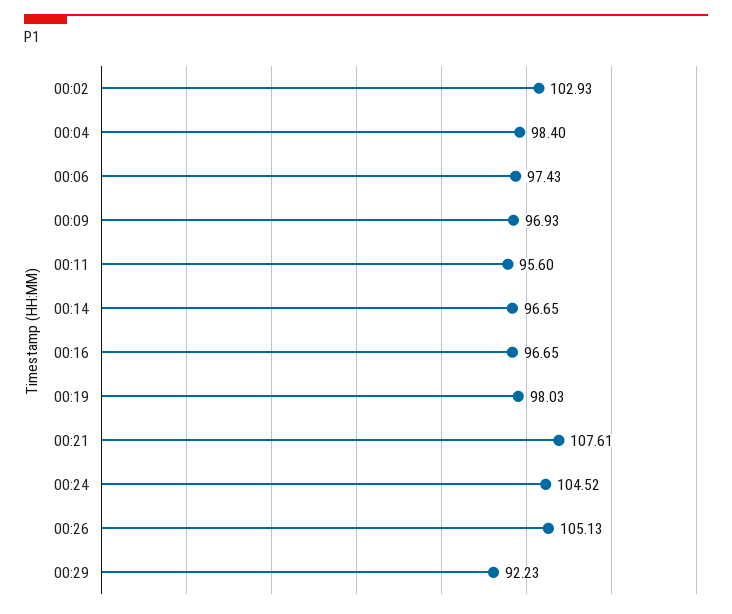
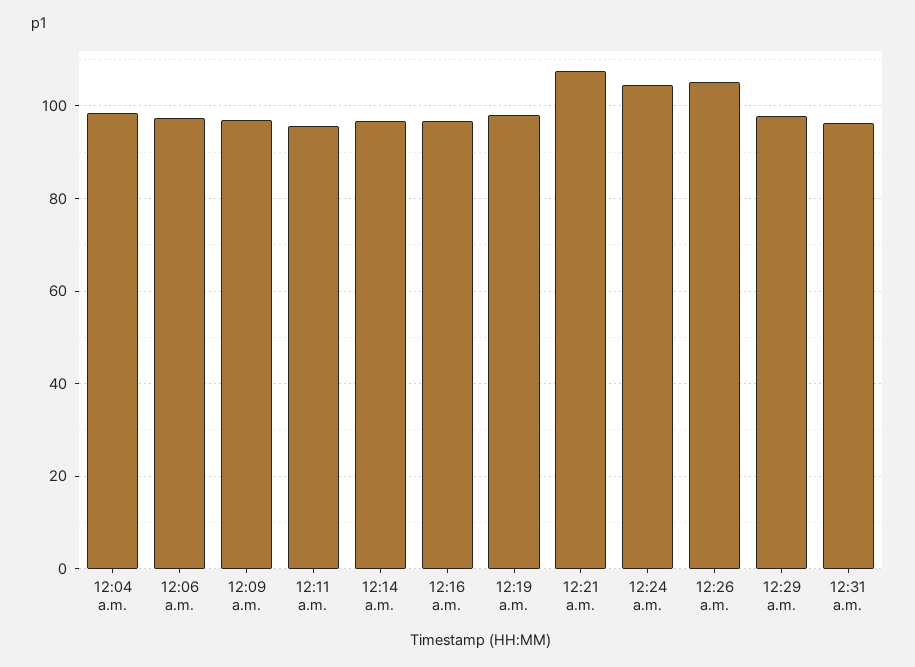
00:02: 102.93 -> none
00:29: 92.23 -> 98
12:31 a.m.: none -> 96

